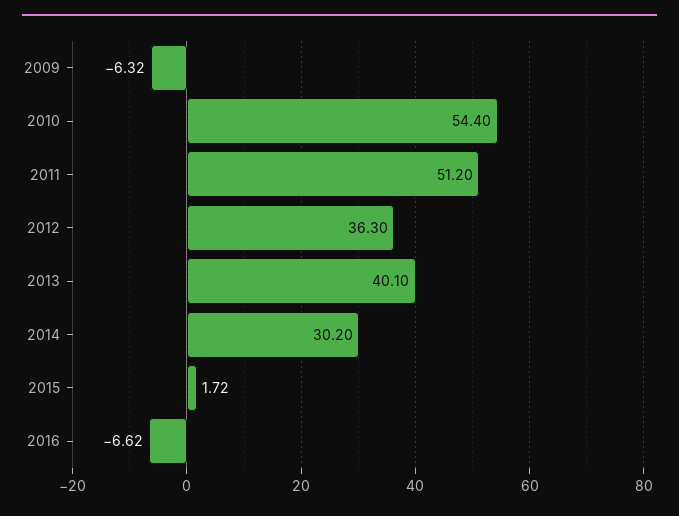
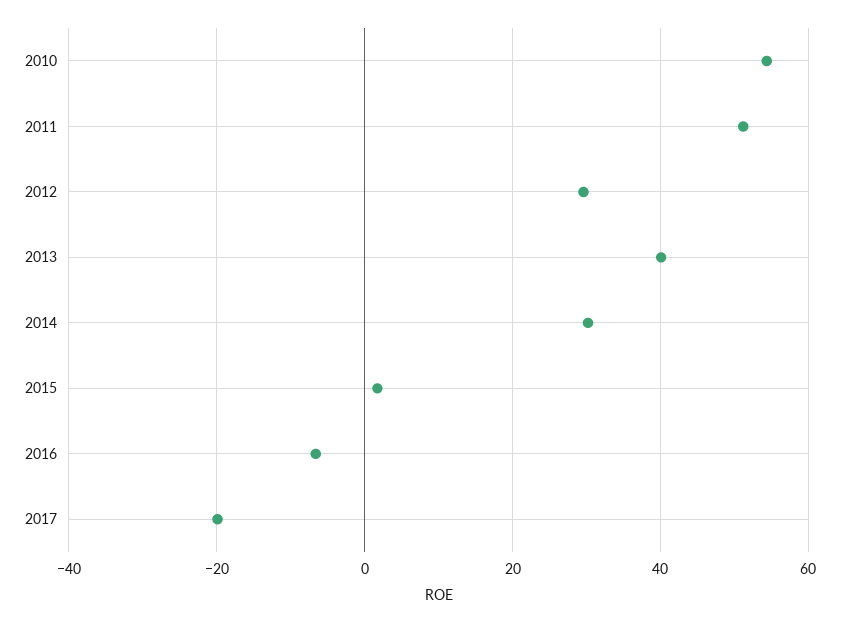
2009: -6.32 -> none
2012: 36.3 -> 30
2017: none -> -20

